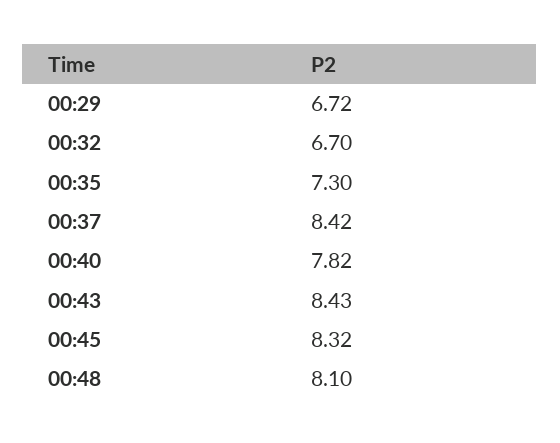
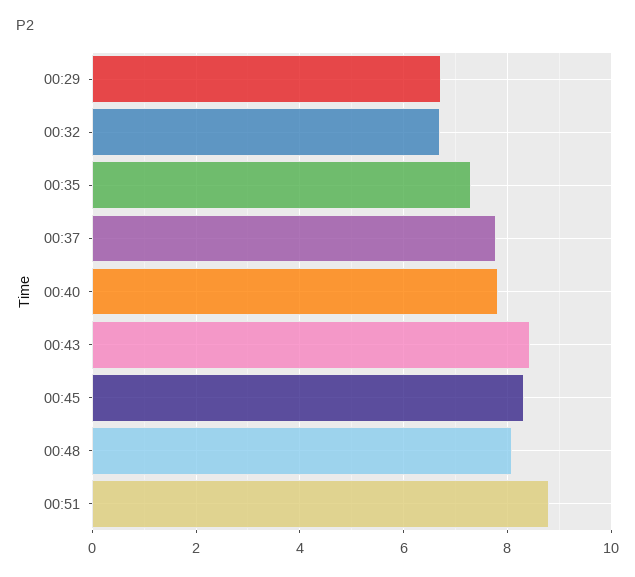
00:37: 8.42 -> 7.8
00:51: none -> 8.8

